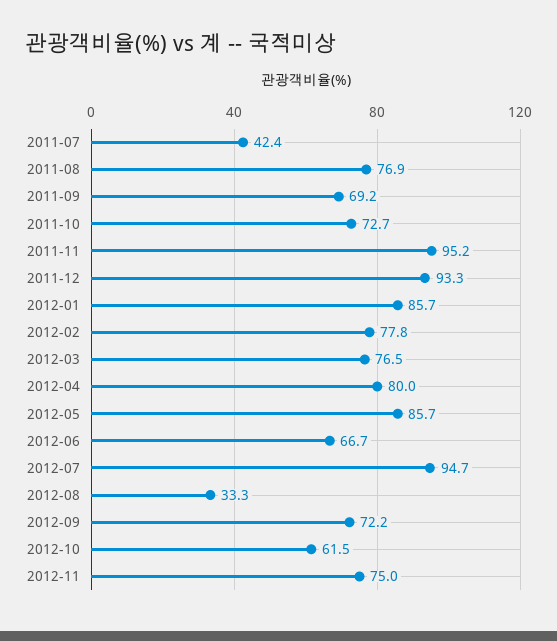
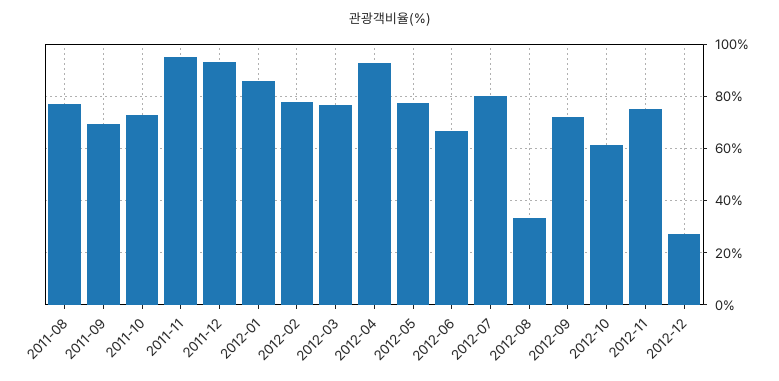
2011-07: 42.4 -> none
2012-04: 80 -> 92.5
2012-05: 85.7 -> 77.5
2012-07: 94.7 -> 80
2012-12: none -> 27.5

